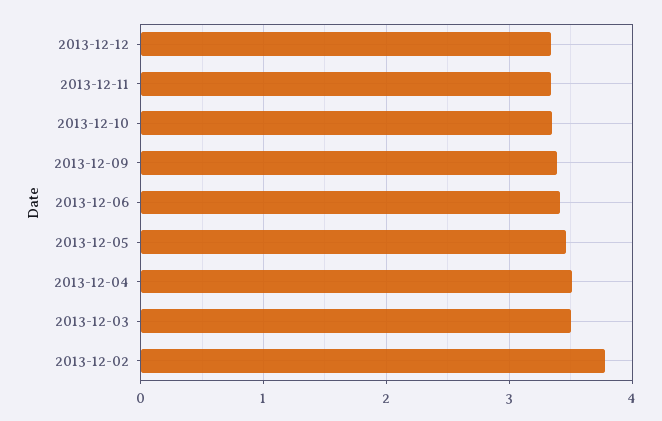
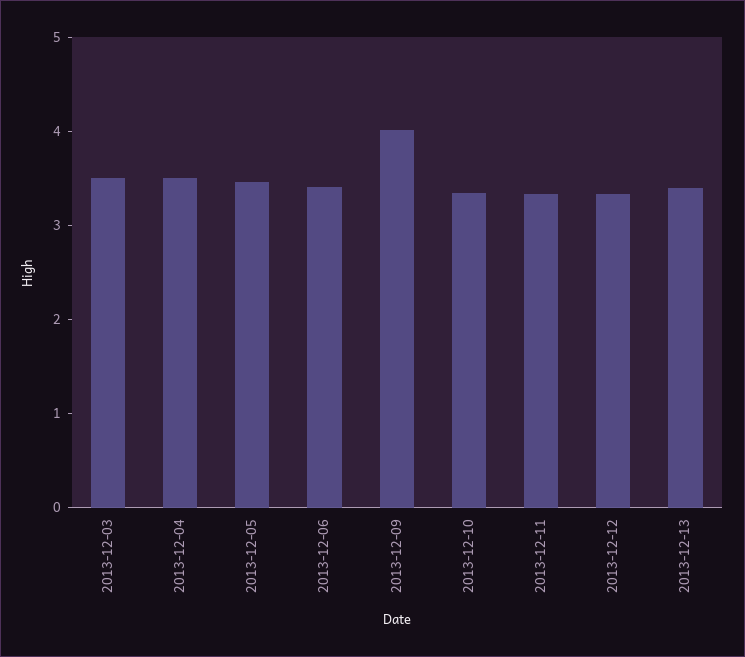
2013-12-09: 3.4 -> 4
2013-12-02: 3.8 -> none
2013-12-13: none -> 3.4

